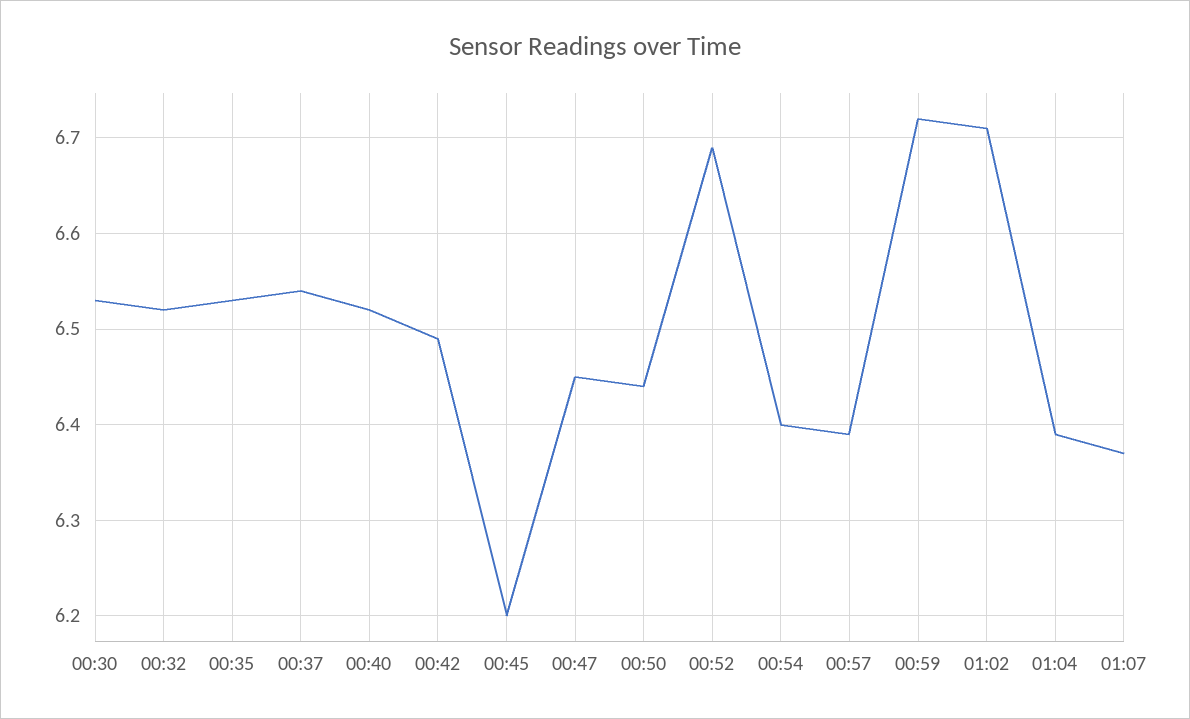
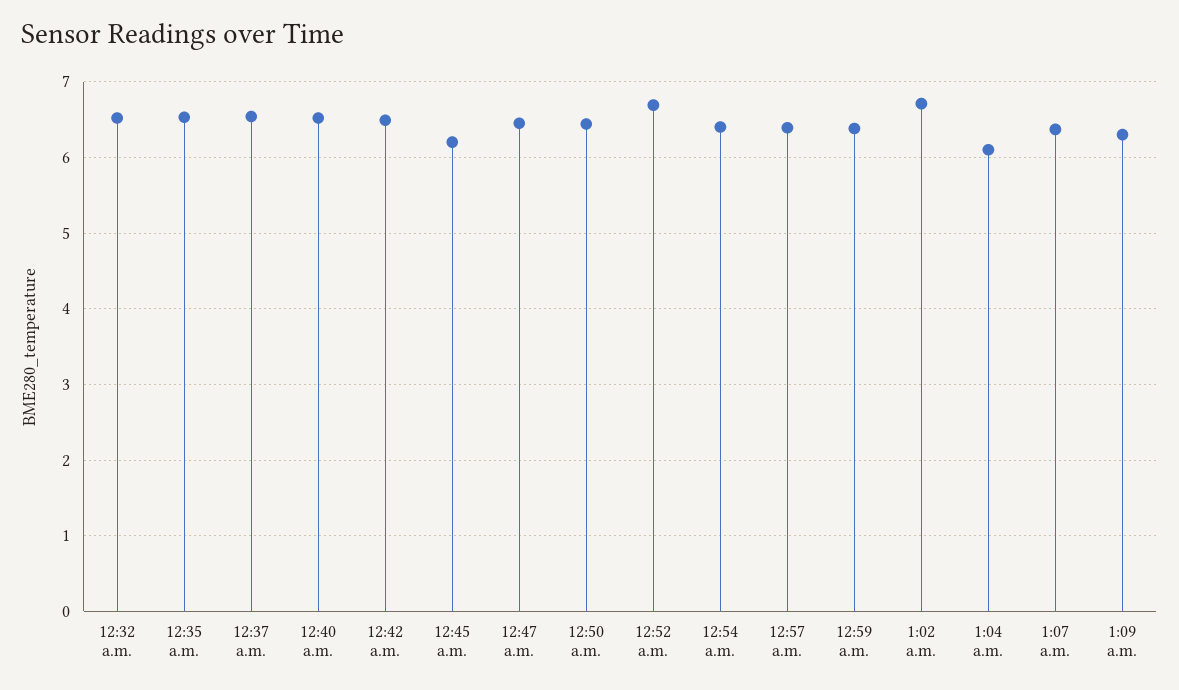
00:30: 6.53 -> none
00:59: 6.72 -> 6.4
01:04: 6.39 -> 6.1
1:09 a.m.: none -> 6.3

